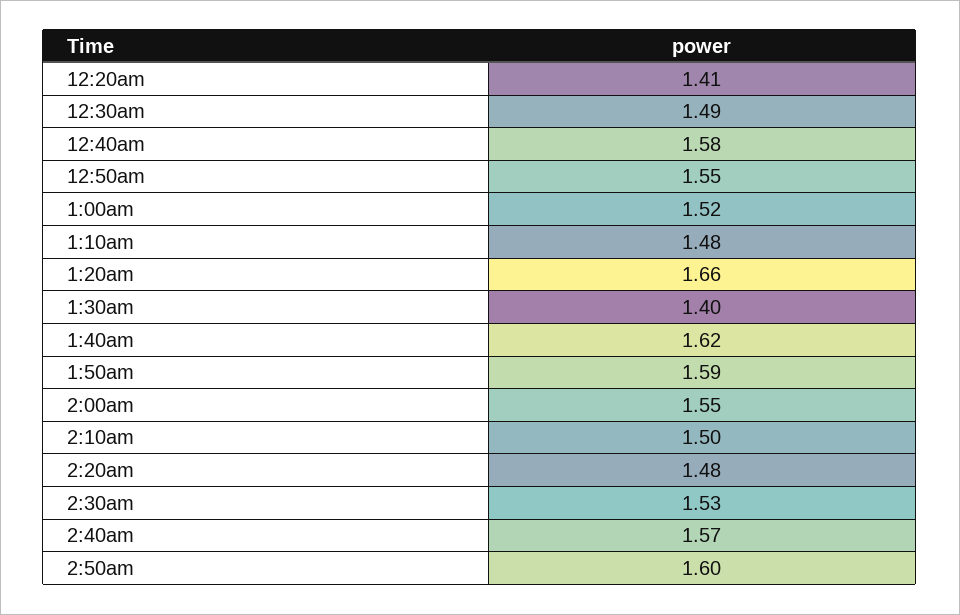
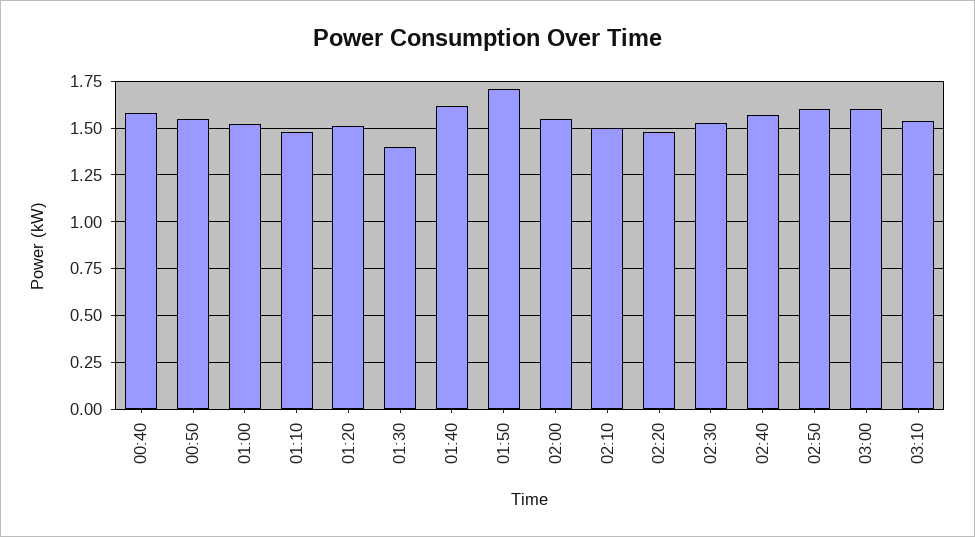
12:20am: 1.41 -> none
12:30am: 1.49 -> none
1:20am: 1.66 -> 1.5
1:50am: 1.59 -> 1.7
03:00: none -> 1.6
03:10: none -> 1.55

